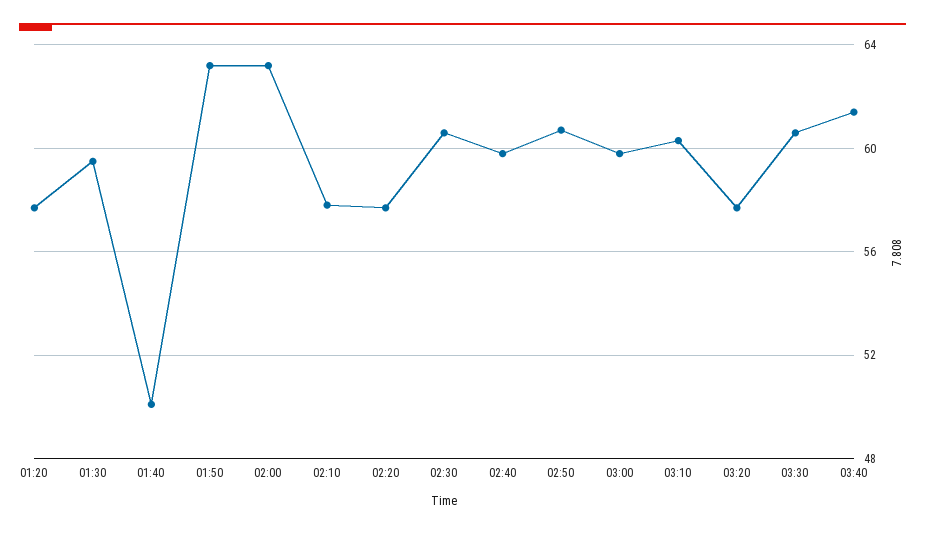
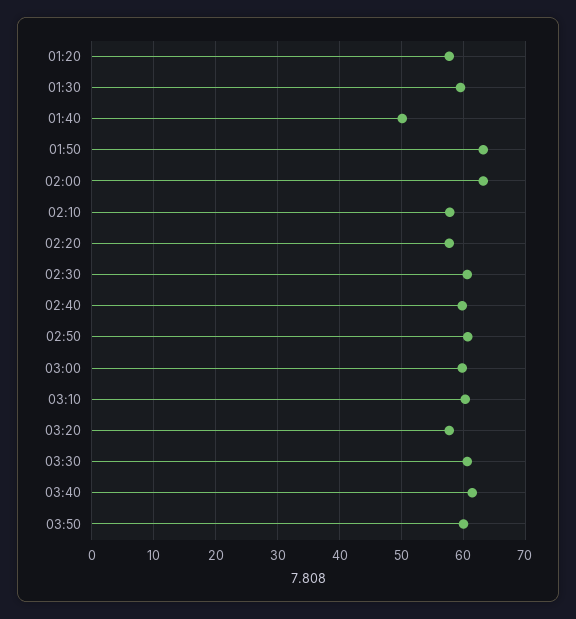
03:50: none -> 60

